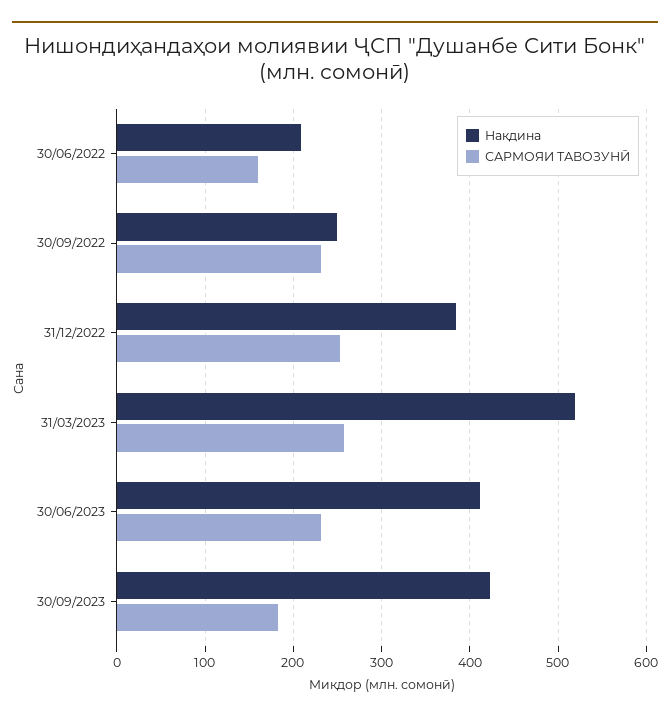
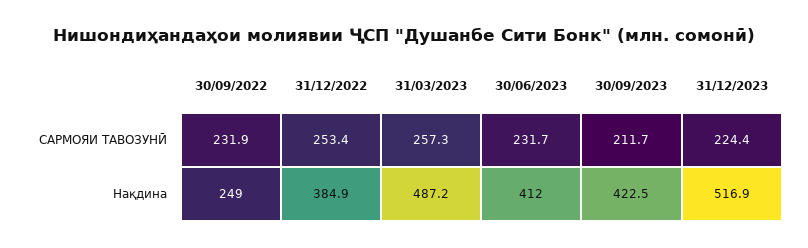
Нақдина, 30/06/2022: 210 -> none
САРМОЯИ ТАВОЗУНӢ, 30/06/2022: 160 -> none
Нақдина, 31/03/2023: 520 -> 487.2
САРМОЯИ ТАВОЗУНӢ, 30/09/2023: 180 -> 211.7
САРМОЯИ ТАВОЗУНӢ, 31/12/2023: none -> 224.4
Нақдина, 31/12/2023: none -> 516.9

